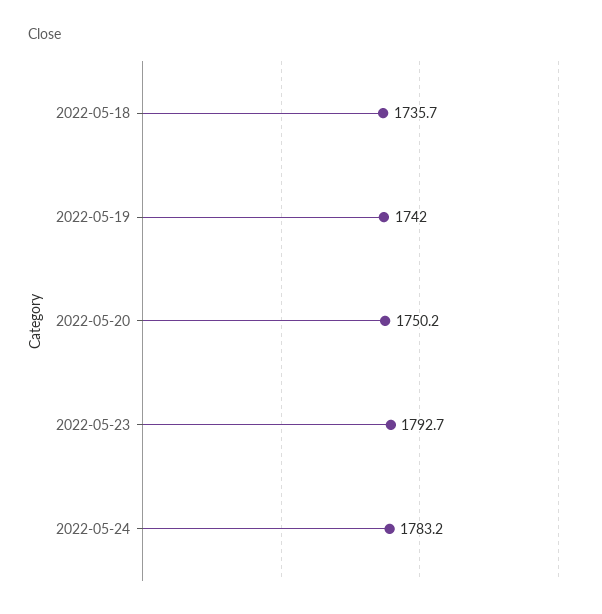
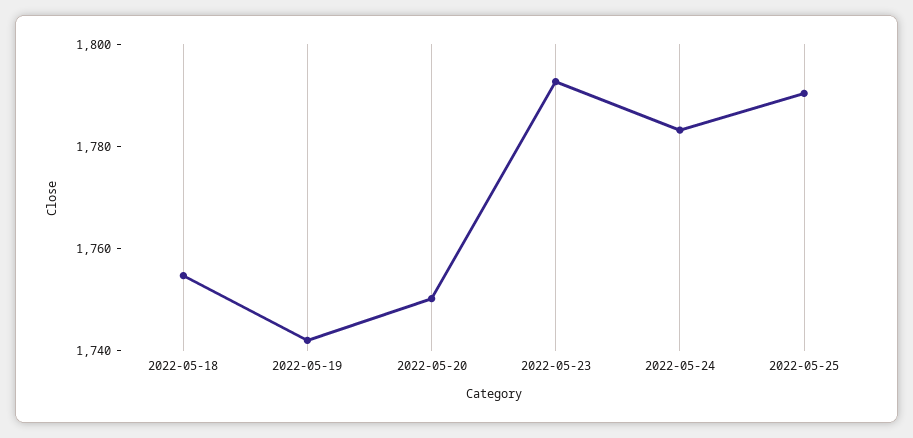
2022-05-18: 1735.7 -> 1755
2022-05-25: none -> 1790

